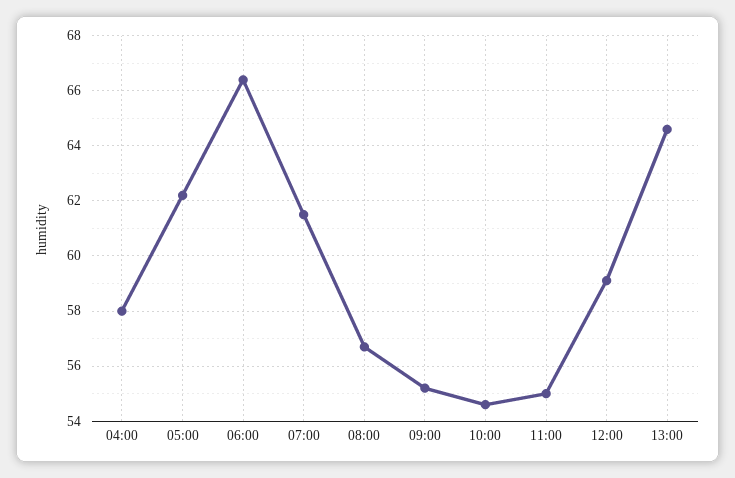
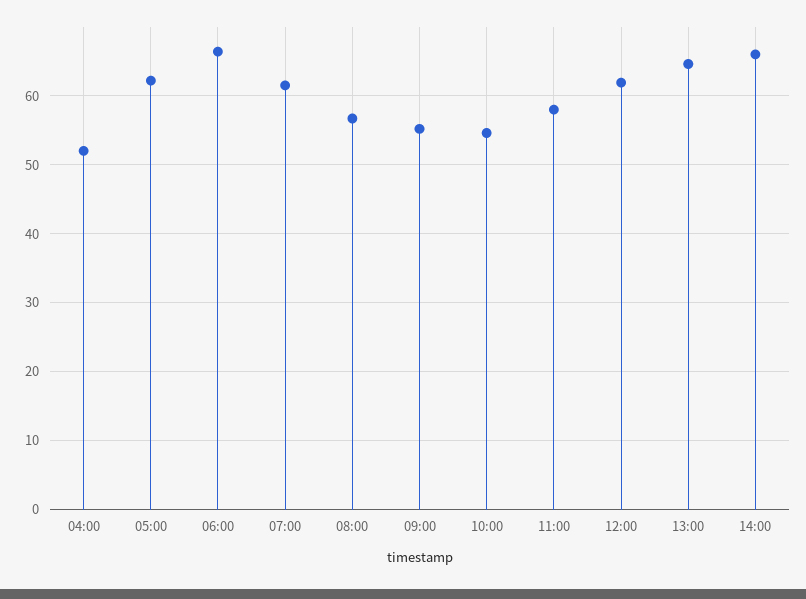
04:00: 58 -> 52
11:00: 55 -> 58
12:00: 59 -> 62
14:00: none -> 66

